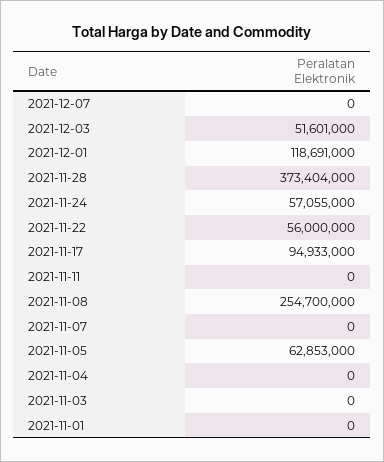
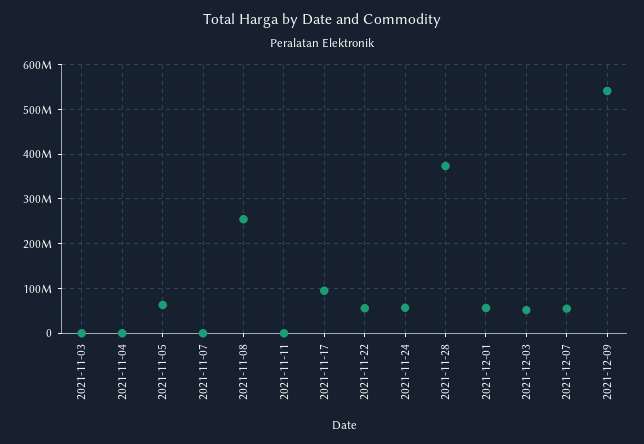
2021-12-07: 0 -> 60000000
2021-12-01: 118691000 -> 60000000
2021-11-01: 0 -> none
2021-12-09: none -> 540000000

